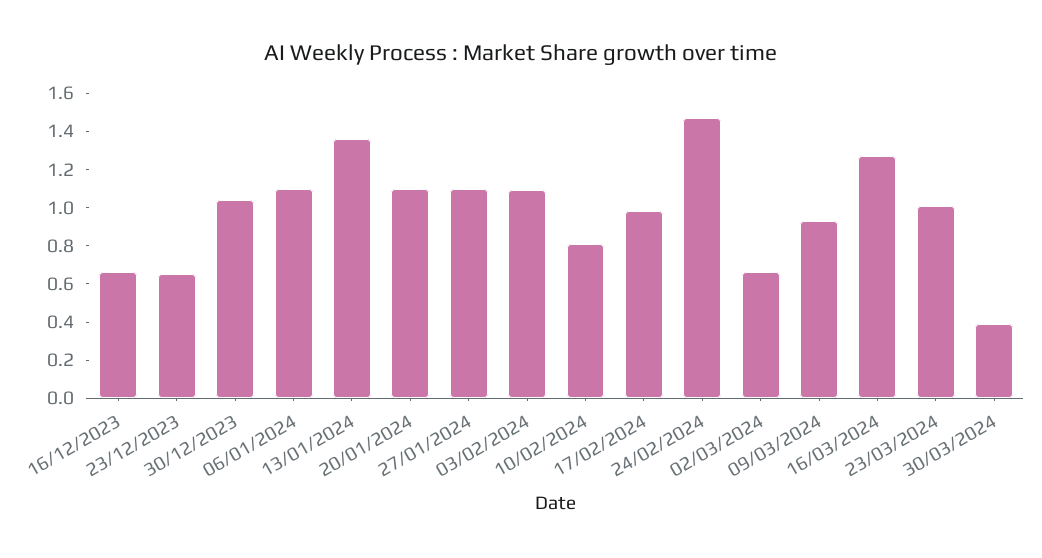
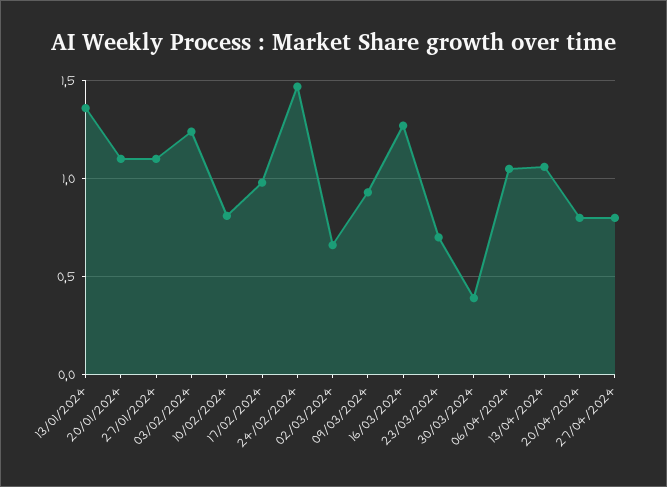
16/12/2023: 0.65 -> none
23/12/2023: 0.65 -> none
30/12/2023: 1.05 -> none
06/01/2024: 1.1 -> none
03/02/2024: 1.1 -> 1.25
23/03/2024: 1 -> 0.7
06/04/2024: none -> 1.05
13/04/2024: none -> 1.05
20/04/2024: none -> 0.8
27/04/2024: none -> 0.8

